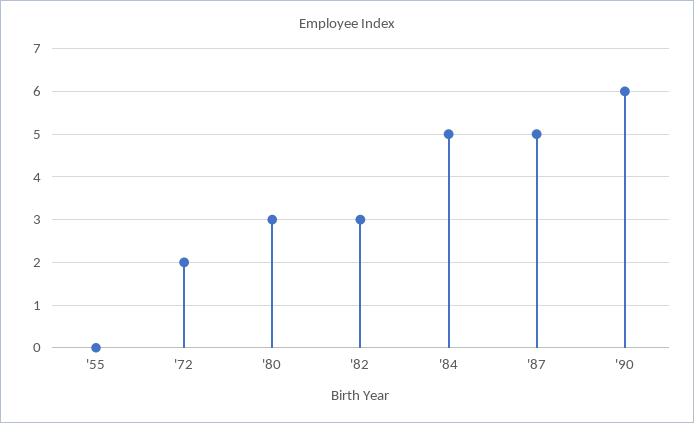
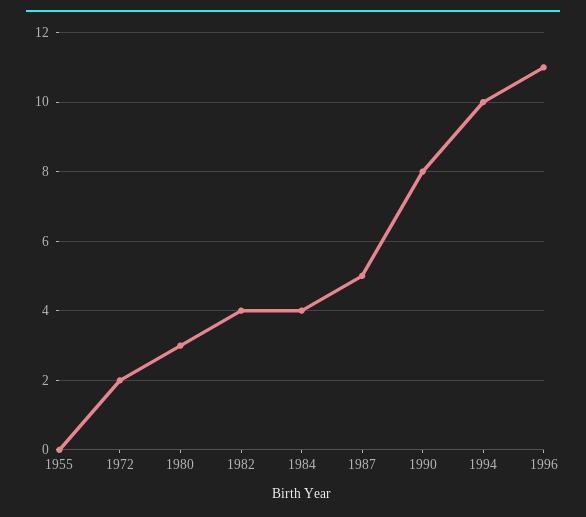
'82: 3 -> 4
'84: 5 -> 4
'90: 6 -> 8
1994: none -> 10
1996: none -> 11

